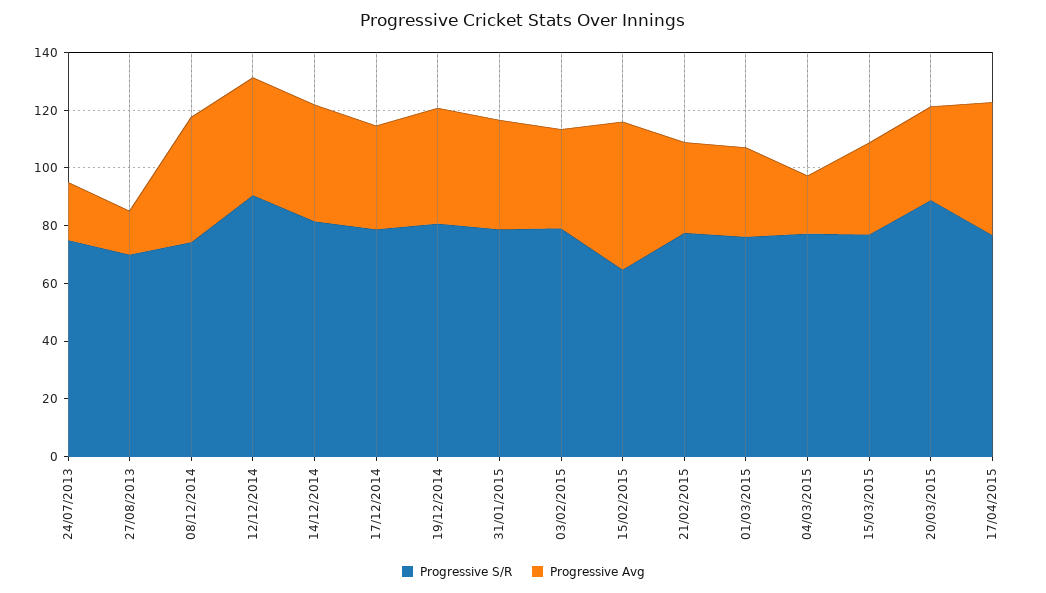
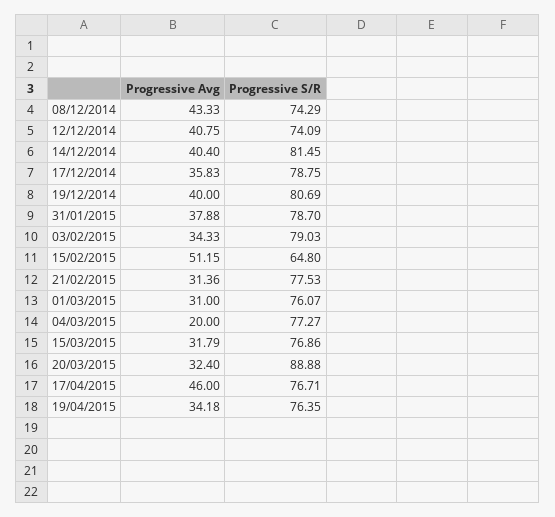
Progressive S/R, 24/07/2013: 75 -> none
Progressive Avg, 24/07/2013: 20 -> none
Progressive S/R, 27/08/2013: 70 -> none
Progressive Avg, 27/08/2013: 15 -> none
Progressive S/R, 12/12/2014: 90 -> 74.09
Progressive Avg, 19/04/2015: none -> 34.18
Progressive S/R, 19/04/2015: none -> 76.35

